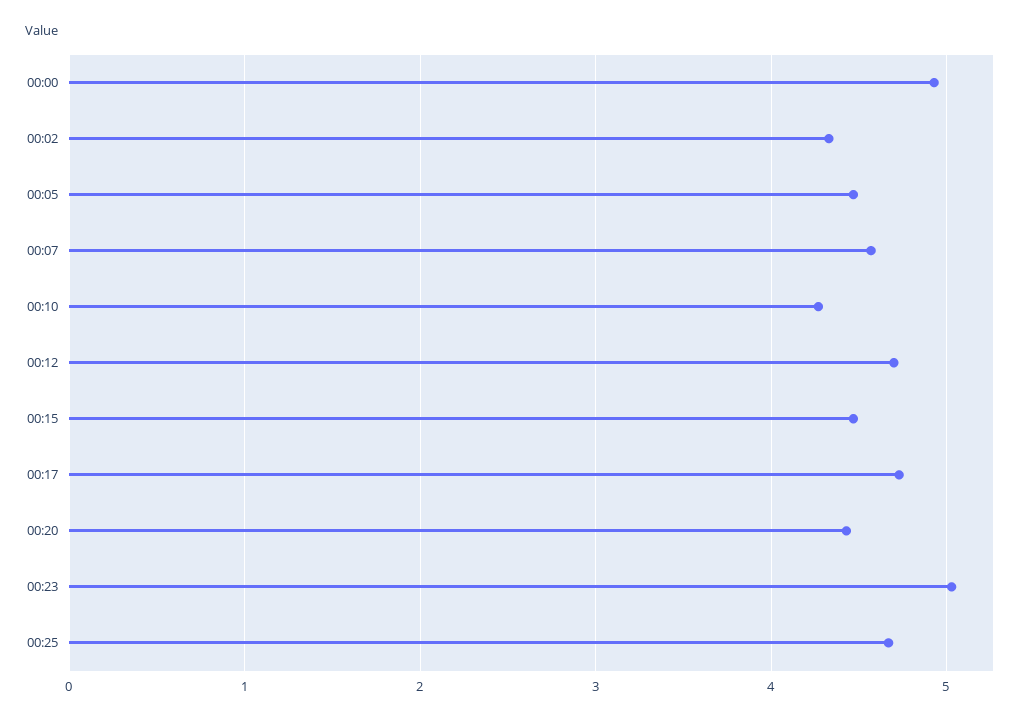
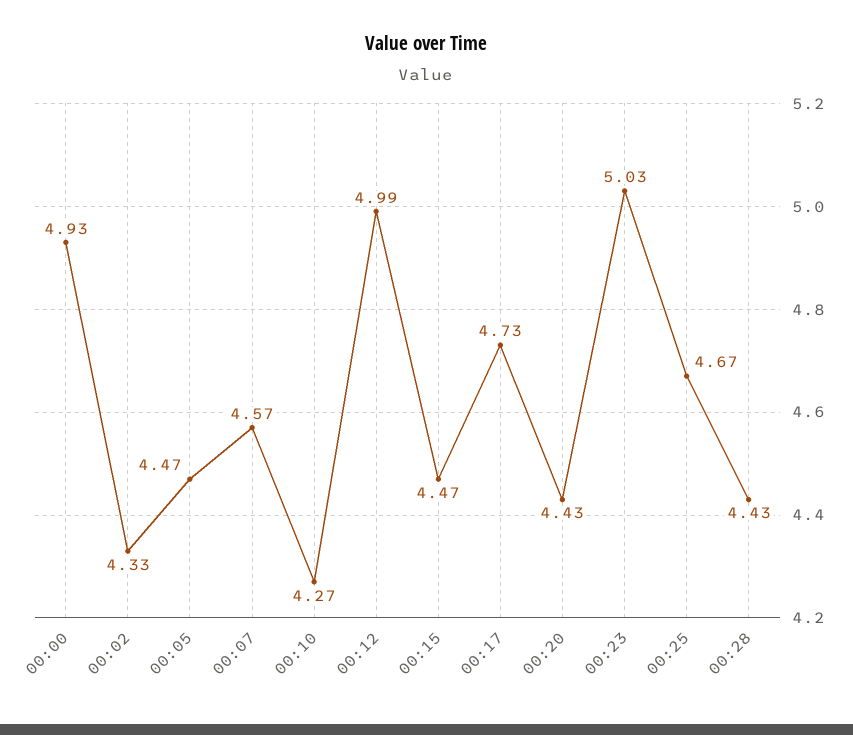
00:12: 4.7 -> 4.99
00:28: none -> 4.43

